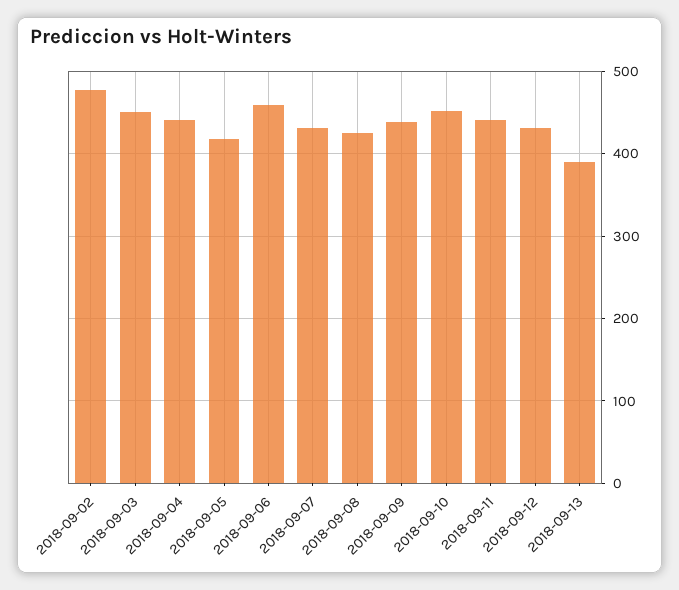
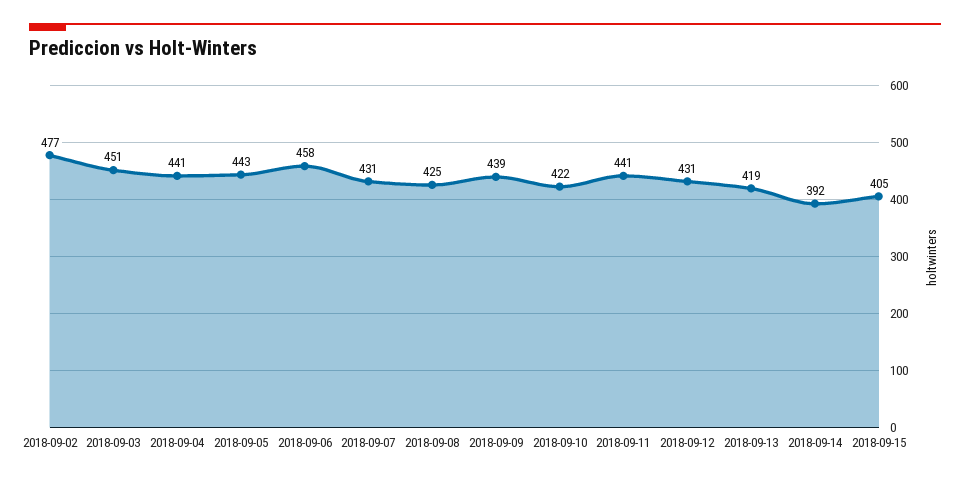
2018-09-05: 420 -> 443
2018-09-10: 450 -> 422
2018-09-13: 390 -> 419
2018-09-14: none -> 392
2018-09-15: none -> 405

